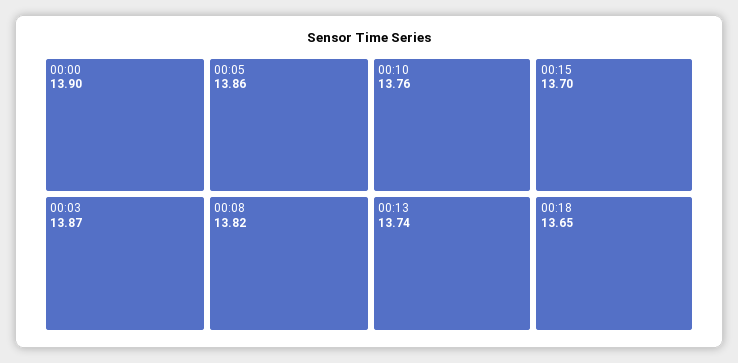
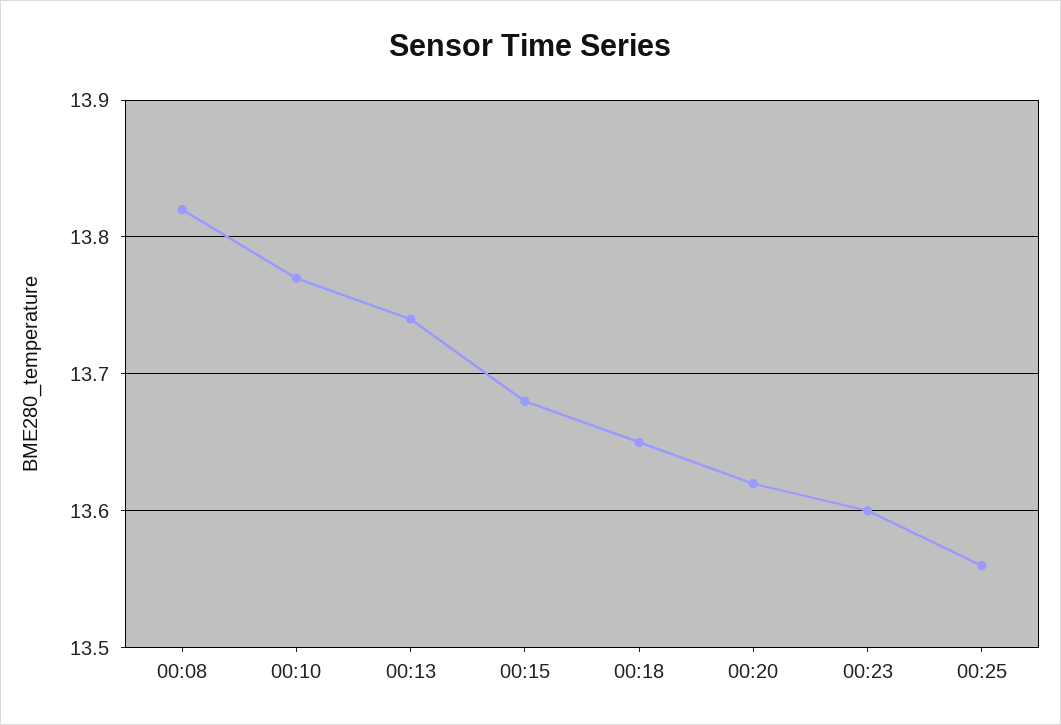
00:00: 13.9 -> none
00:03: 13.87 -> none
00:05: 13.86 -> none
00:10: 13.76 -> 13.77
00:15: 13.7 -> 13.68
00:20: none -> 13.62
00:23: none -> 13.6
00:25: none -> 13.56

